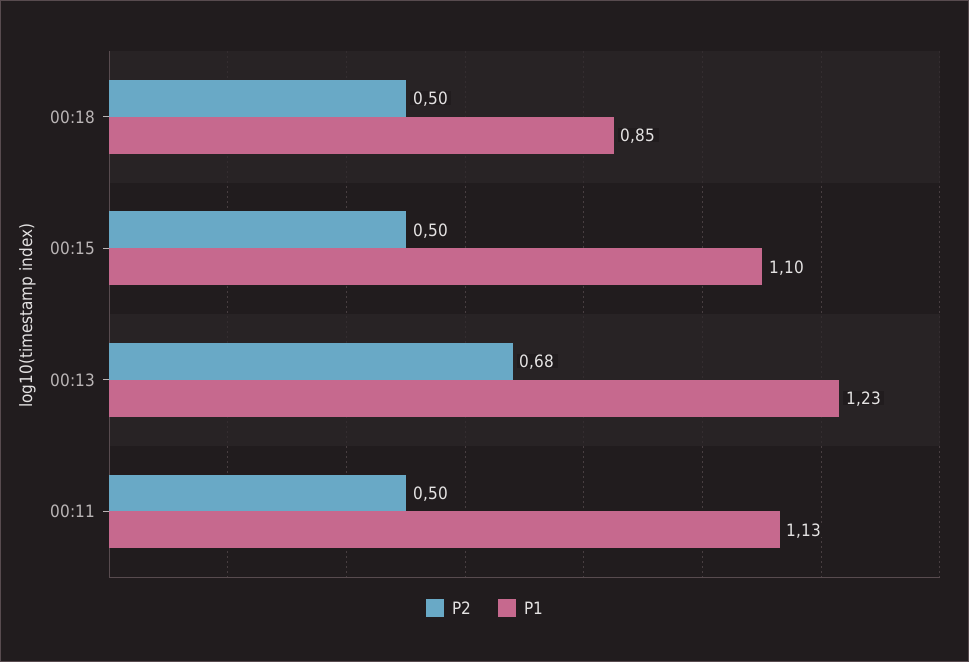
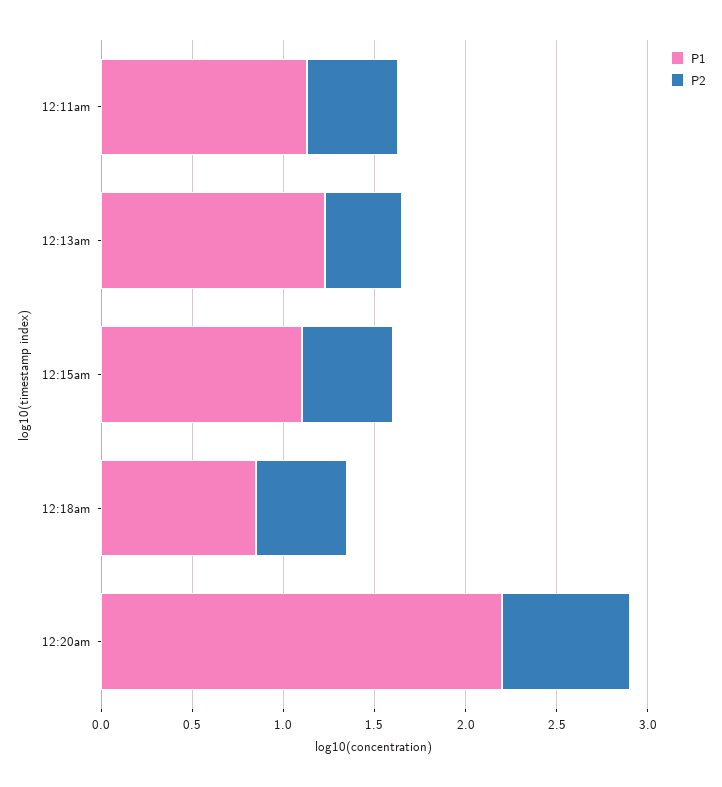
P2, 00:13: 0.68 -> 0.4
P1, 12:20am: none -> 2.2
P2, 12:20am: none -> 0.7

